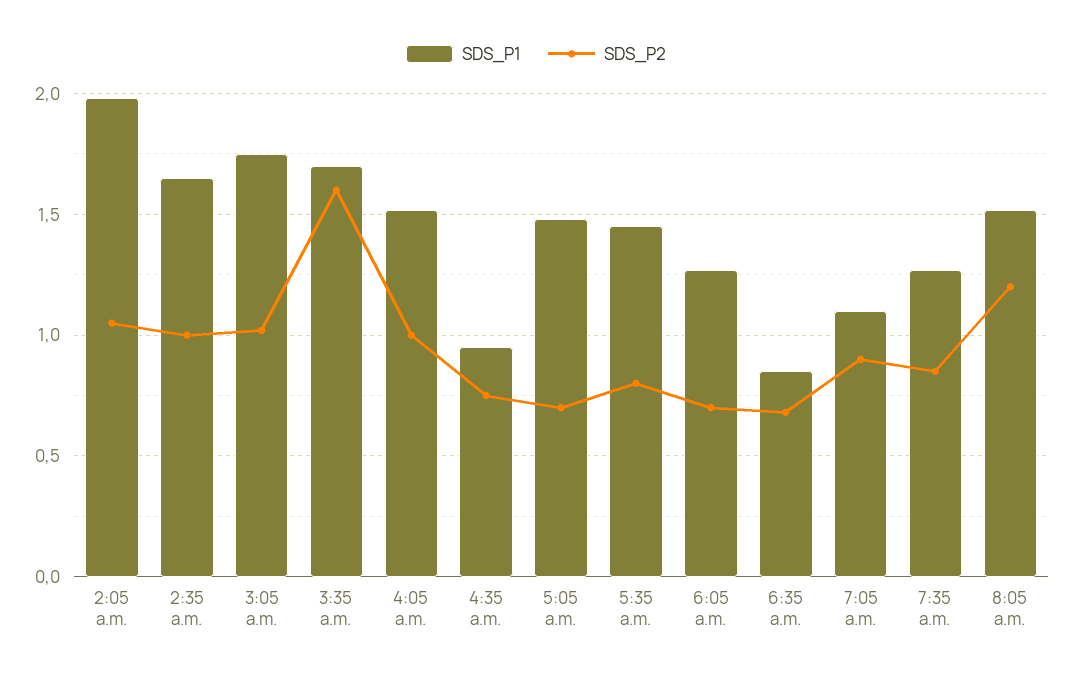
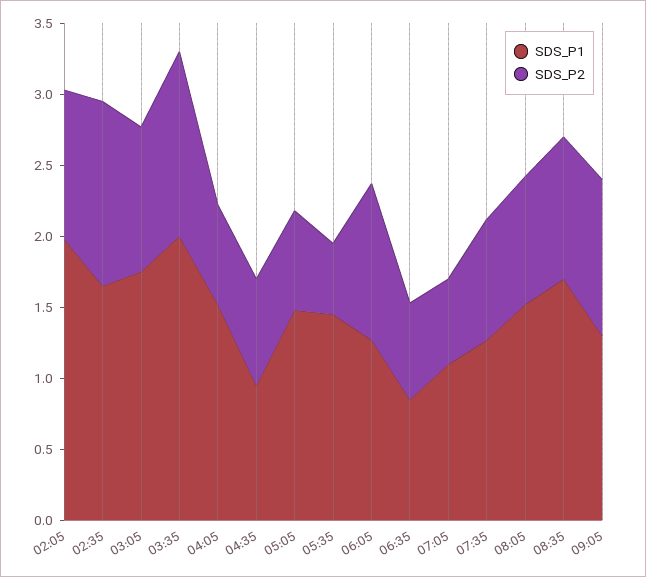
SDS_P2, 2:35 a.m.: 1 -> 1.3
SDS_P1, 3:35 a.m.: 1.7 -> 2
SDS_P2, 3:35 a.m.: 1.6 -> 1.3
SDS_P2, 4:05 a.m.: 1 -> 0.7
SDS_P2, 5:35 a.m.: 0.8 -> 0.5
SDS_P2, 6:05 a.m.: 0.7 -> 1.1
SDS_P2, 7:05 a.m.: 0.9 -> 0.6
SDS_P2, 8:05 a.m.: 1.2 -> 0.9
SDS_P1, 08:35: none -> 1.7
SDS_P2, 08:35: none -> 1
SDS_P1, 09:05: none -> 1.3
SDS_P2, 09:05: none -> 1.1

